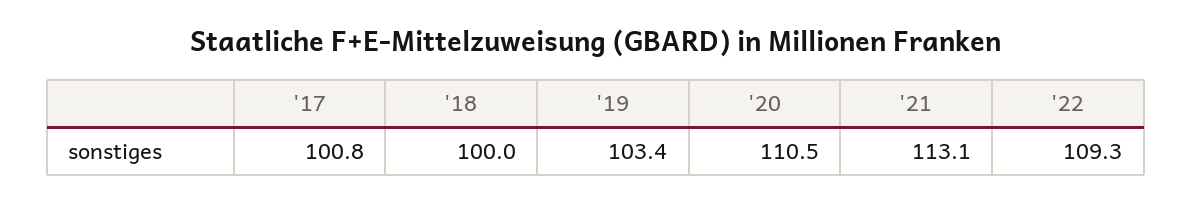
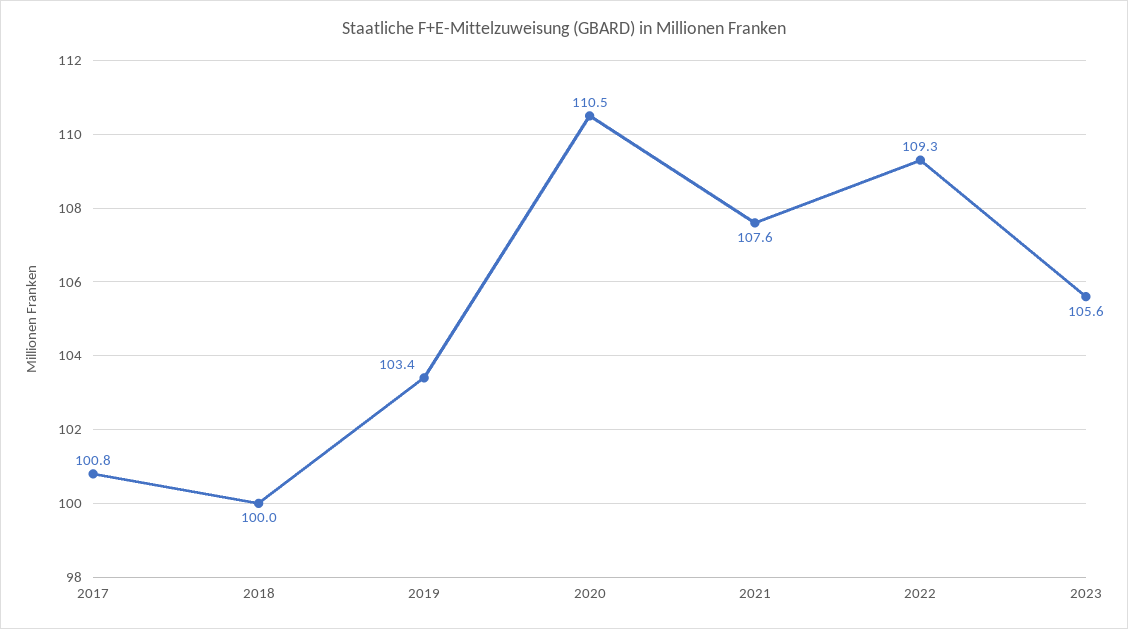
'21: 113.1 -> 107.6
2023: none -> 105.6

